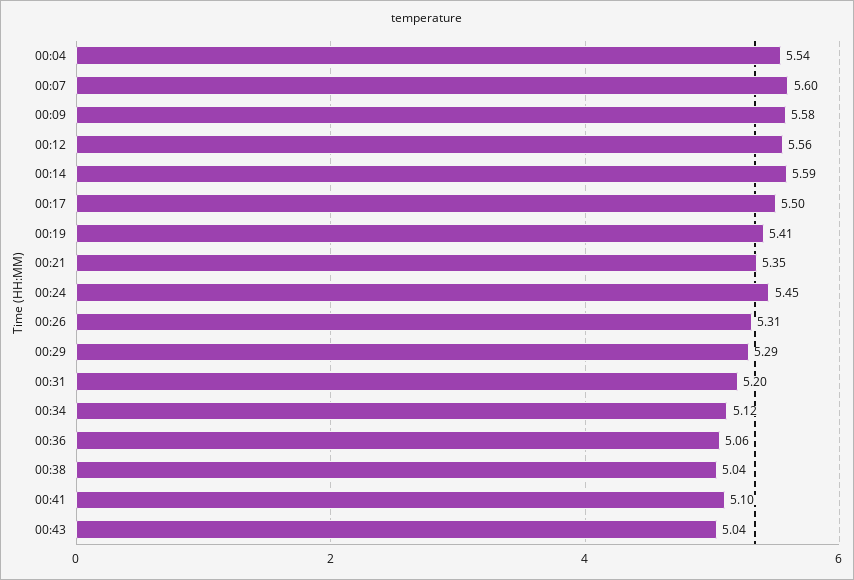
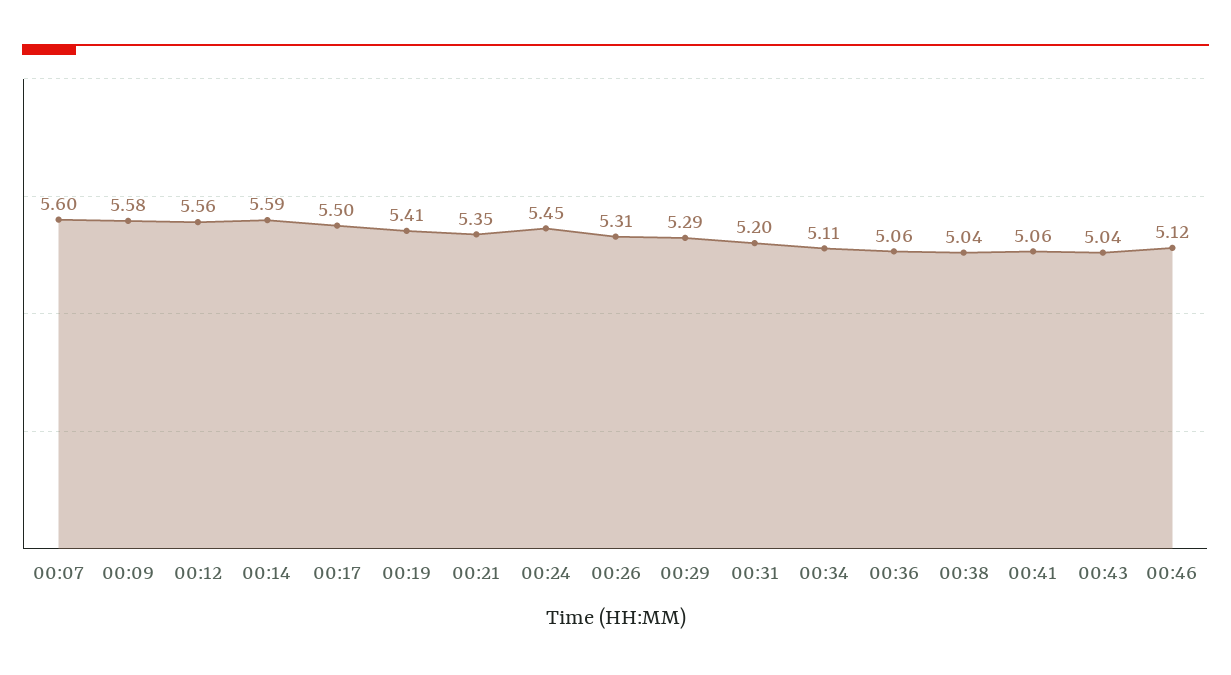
00:04: 5.54 -> none
00:34: 5.12 -> 5.11
00:41: 5.1 -> 5.06
00:46: none -> 5.12

